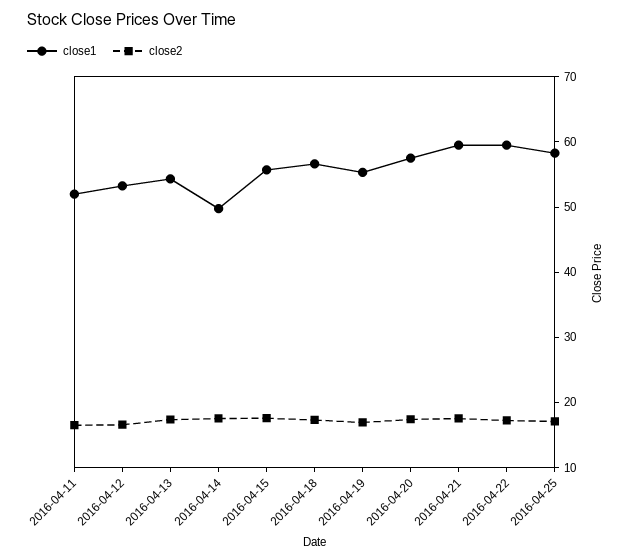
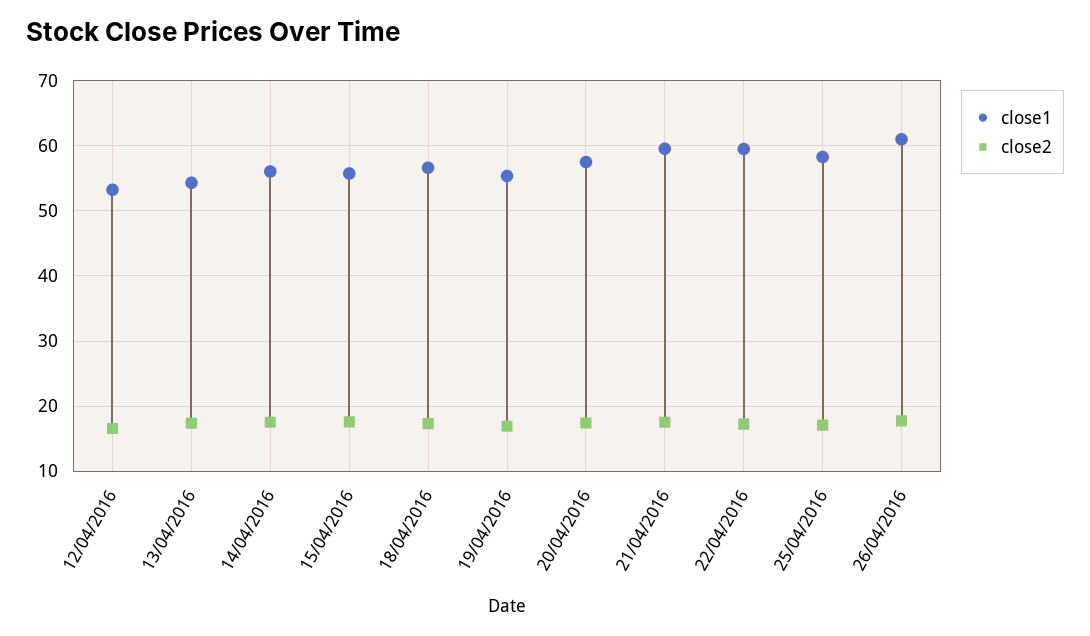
close1, 2016-04-11: 52 -> none
close2, 2016-04-11: 16 -> none
close1, 2016-04-14: 50 -> 56
close1, 26/04/2016: none -> 61
close2, 26/04/2016: none -> 18

